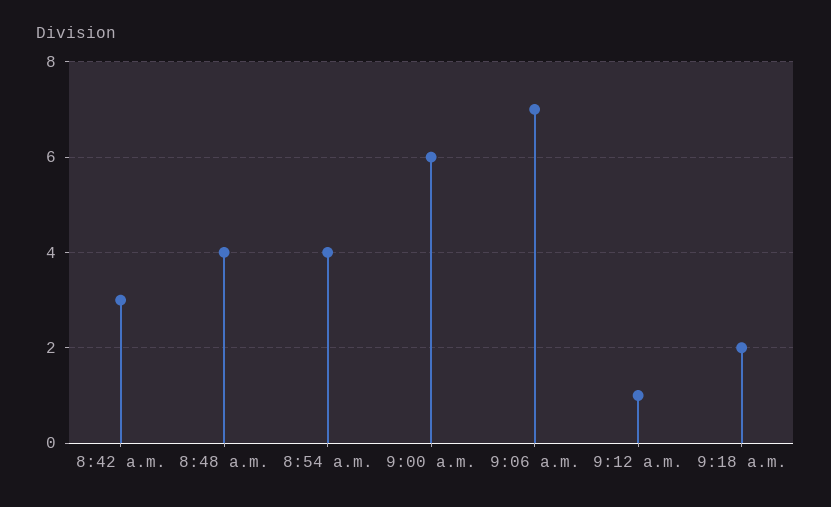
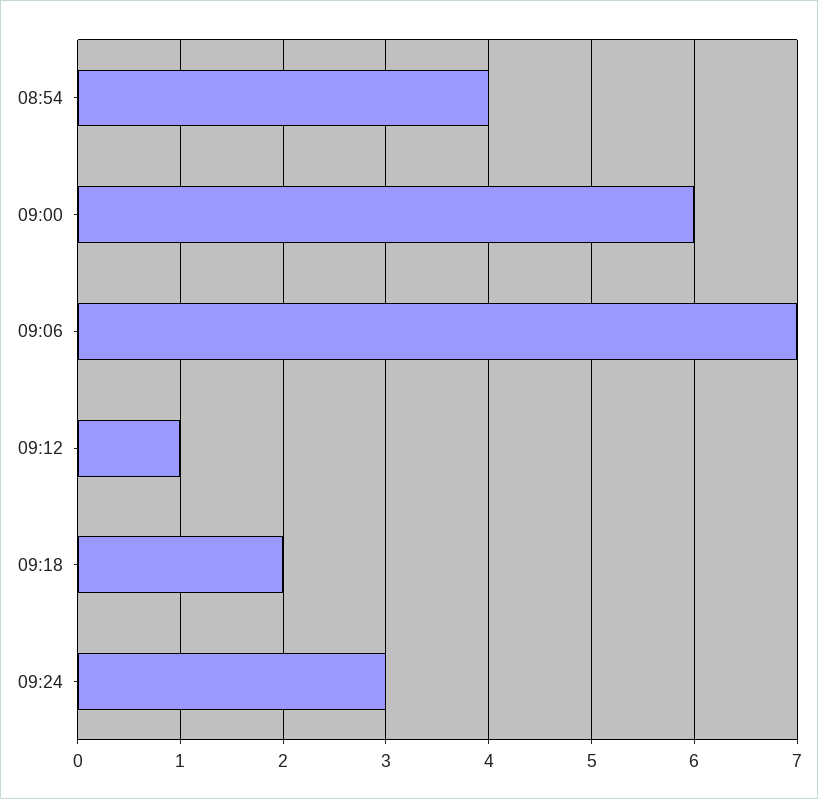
8:42 a.m.: 3 -> none
8:48 a.m.: 4 -> none
09:24: none -> 3

